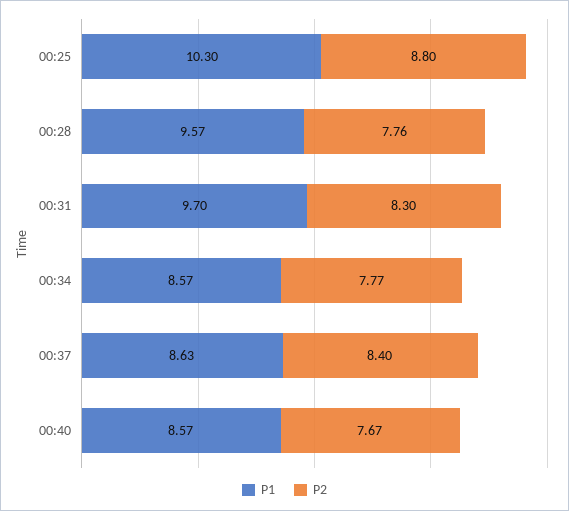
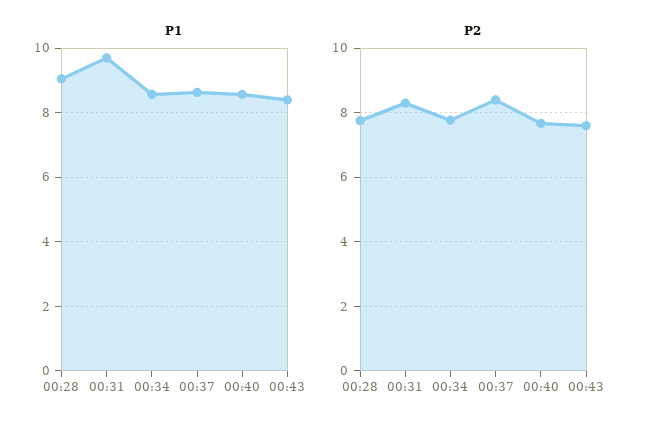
P1, 00:25: 10.3 -> none
P2, 00:25: 8.8 -> none
P1, 00:28: 9.57 -> 9
P1, 00:43: none -> 8.4
P2, 00:43: none -> 7.6

